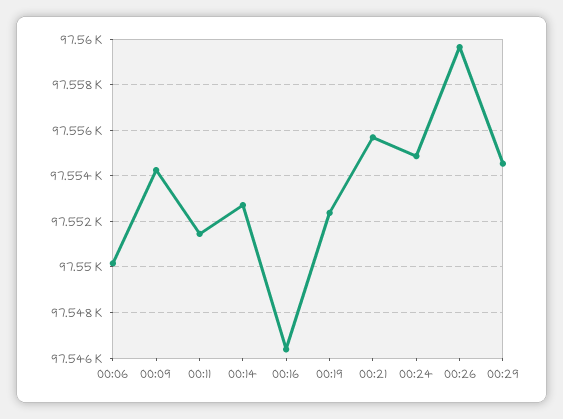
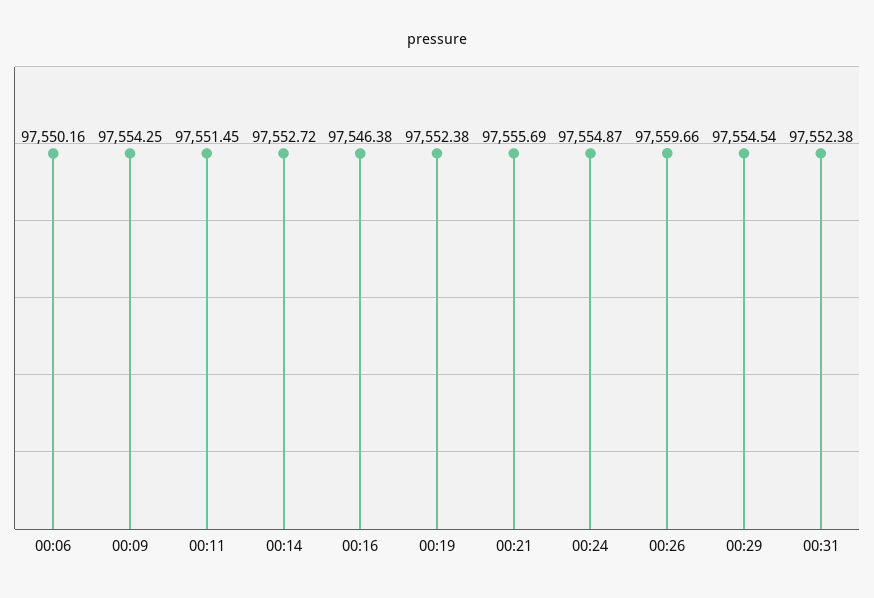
00:31: none -> 97552.38

